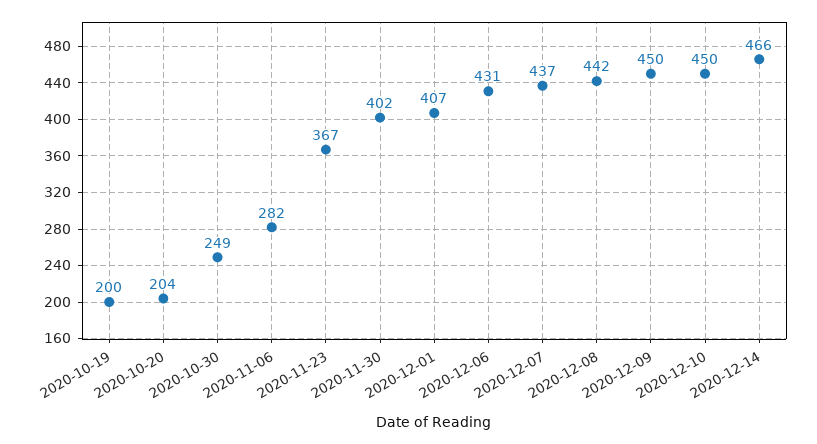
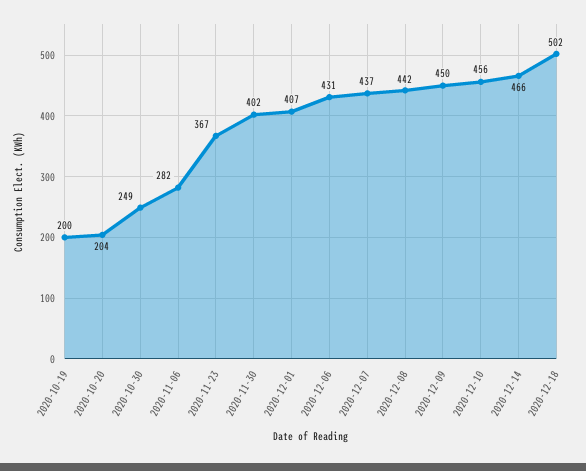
2020-12-10: 450 -> 456
2020-12-18: none -> 502

